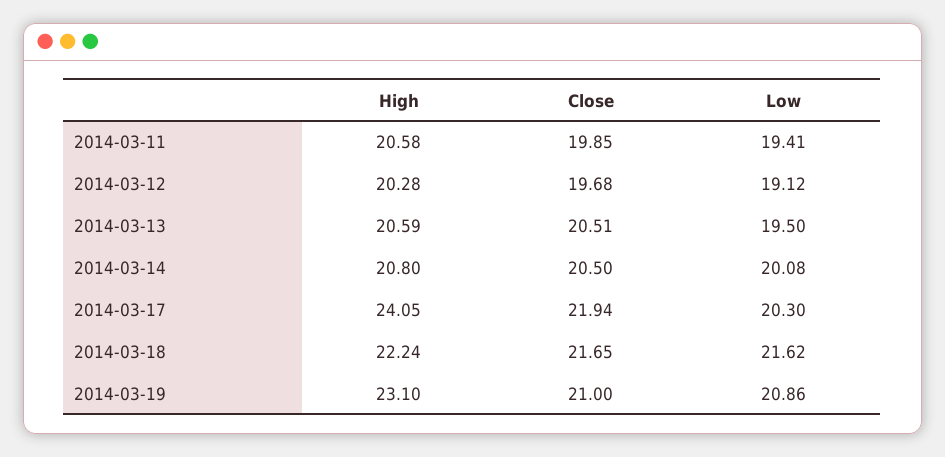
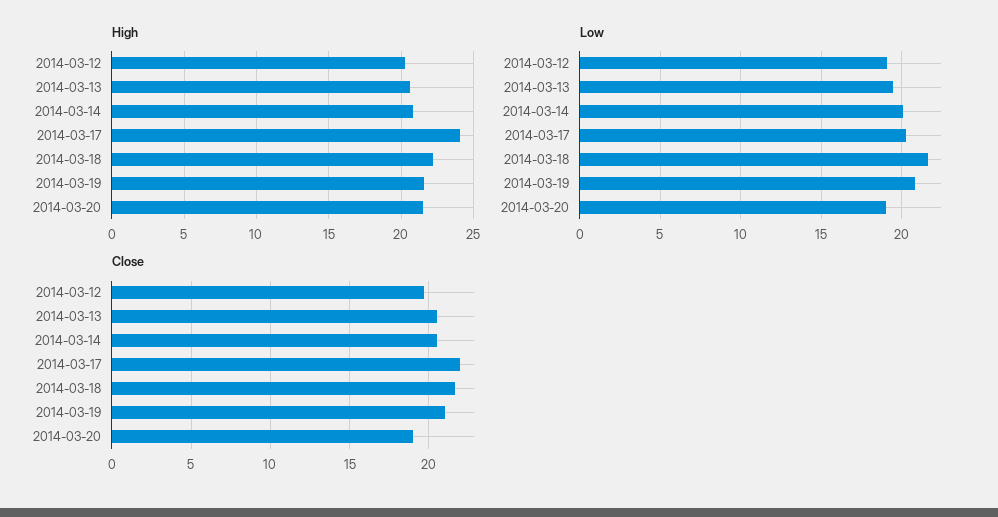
High, 2014-03-11: 20.58 -> none
Close, 2014-03-11: 19.85 -> none
Low, 2014-03-11: 19.41 -> none
High, 2014-03-19: 23.1 -> 21.5
High, 2014-03-20: none -> 21.5
Low, 2014-03-20: none -> 19
Close, 2014-03-20: none -> 19

